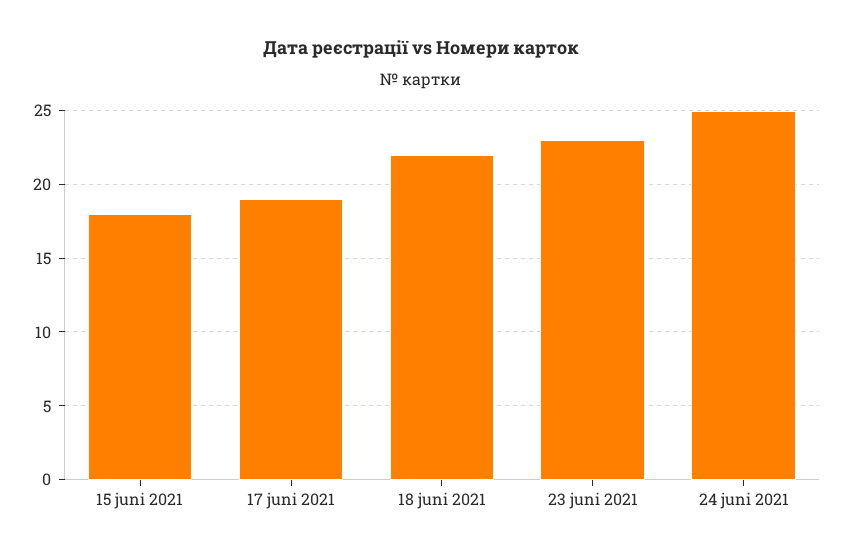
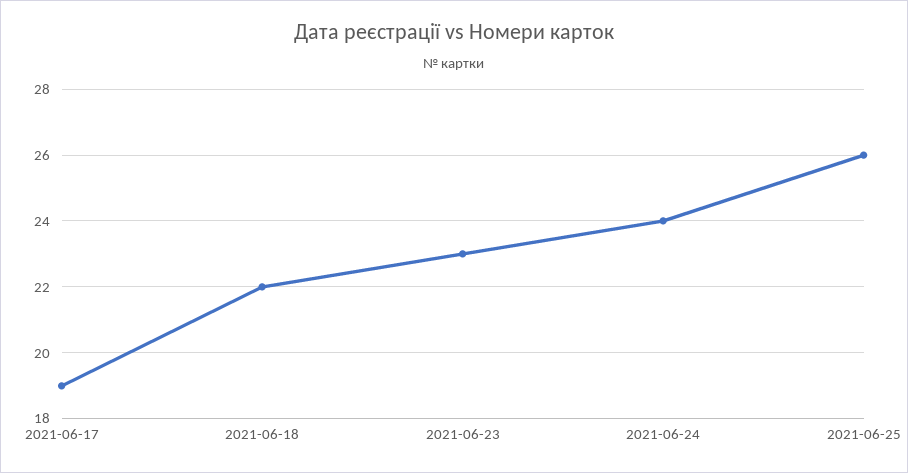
15 juni 2021: 18 -> none
24 juni 2021: 25 -> 24
2021-06-25: none -> 26

